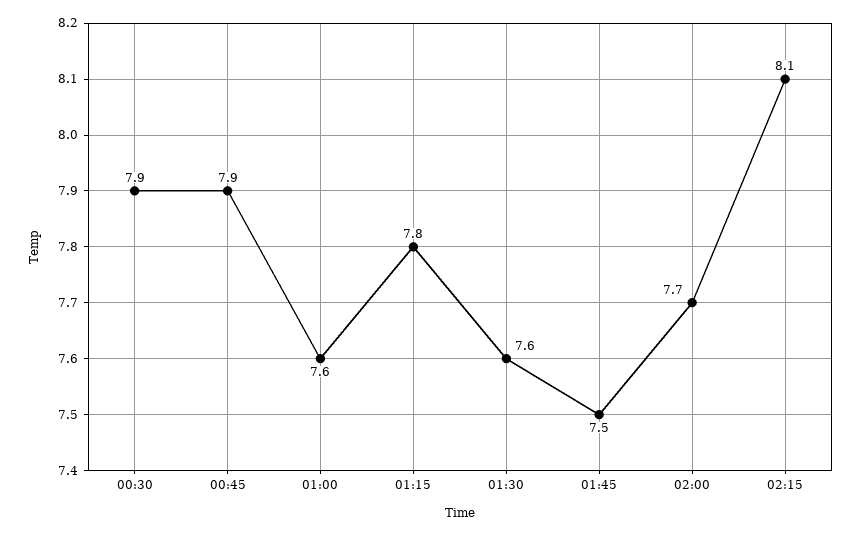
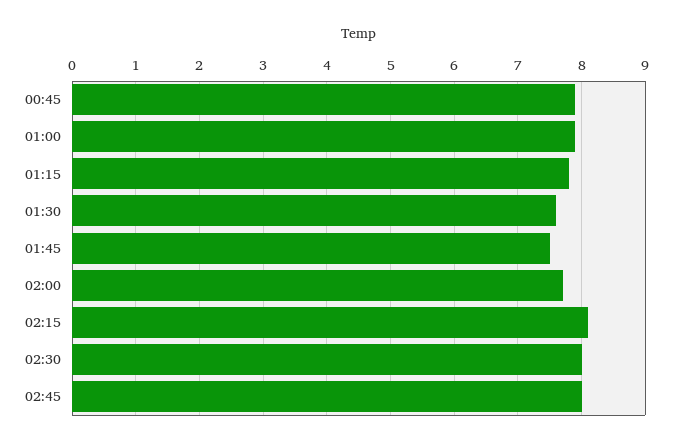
00:30: 7.9 -> none
01:00: 7.6 -> 7.9
02:30: none -> 8
02:45: none -> 8

